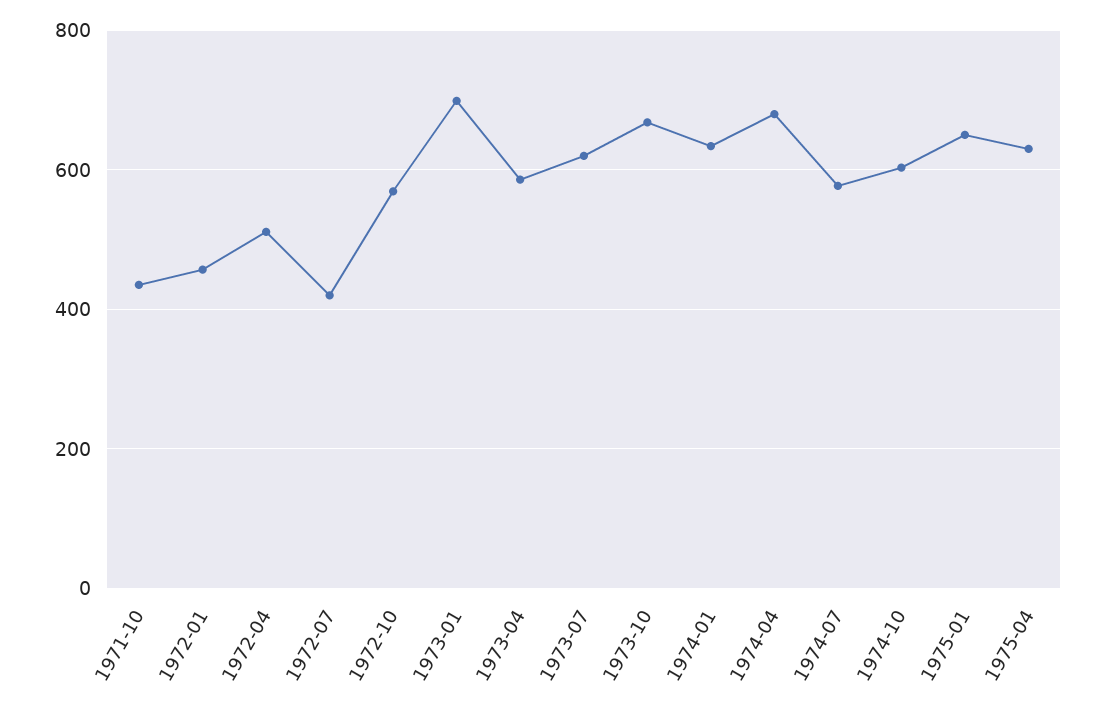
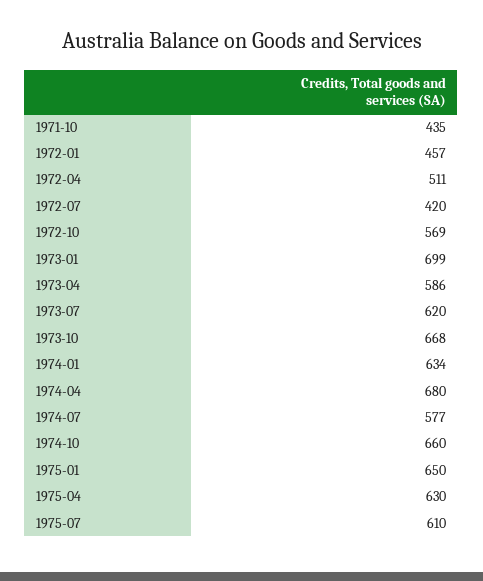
1974-10: 600 -> 660
1975-07: none -> 610

